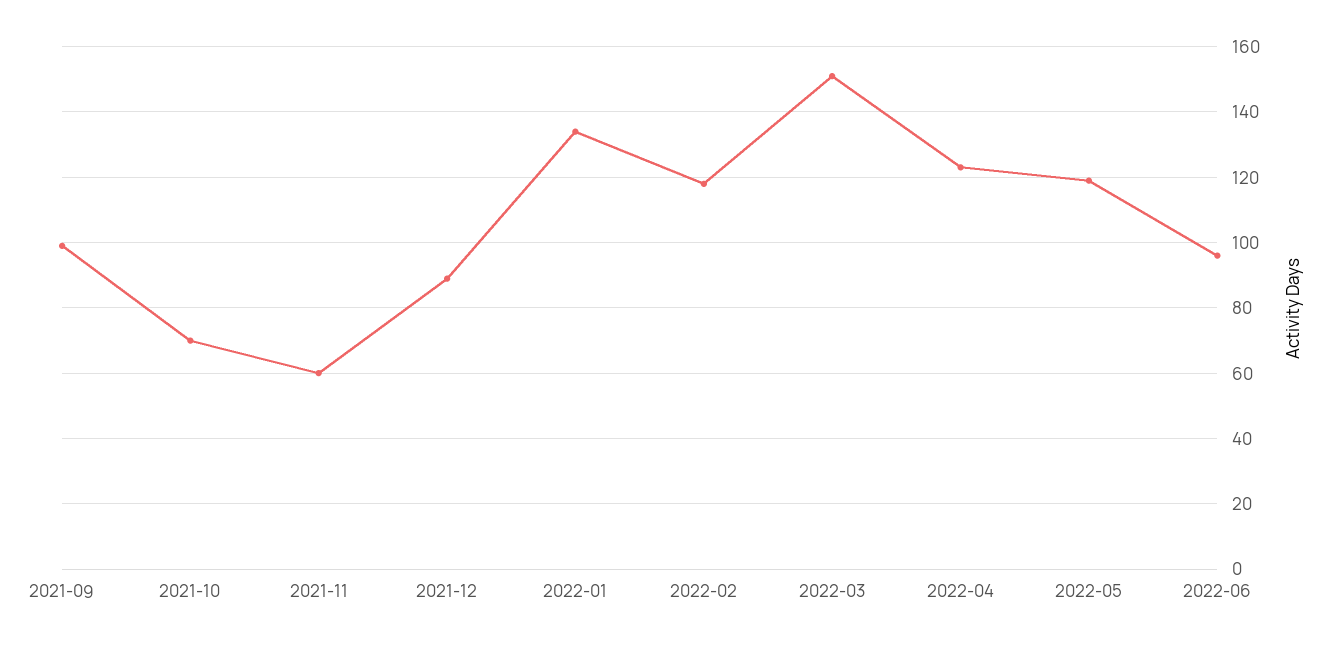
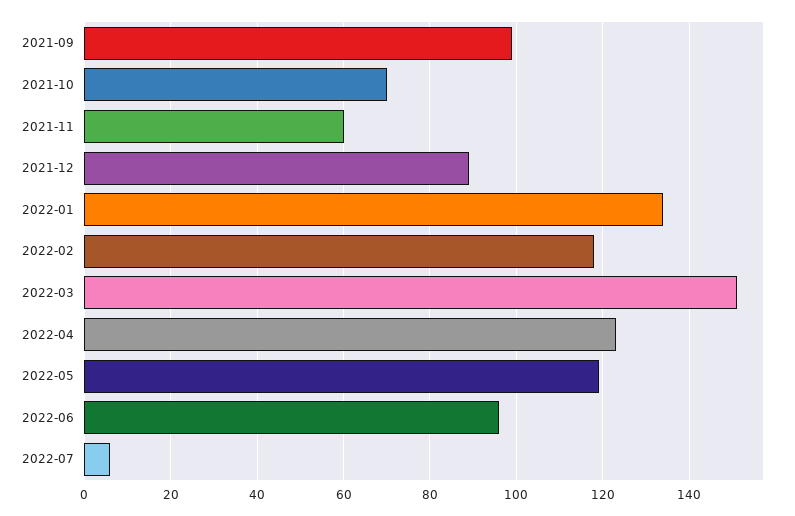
2022-07: none -> 5

